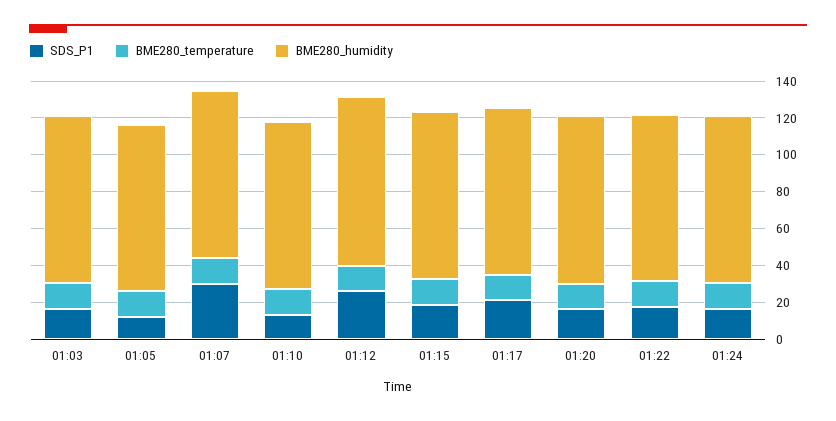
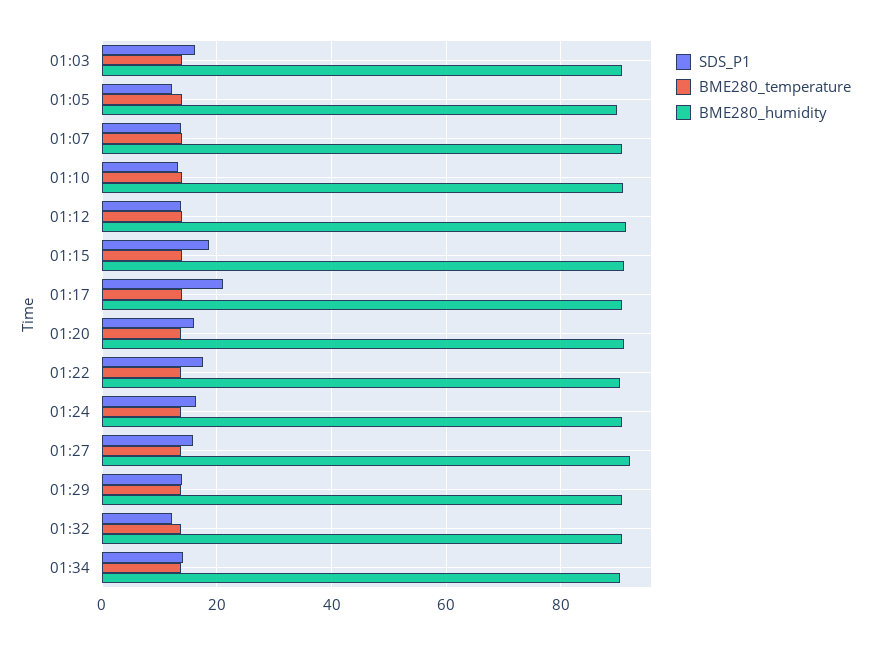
SDS_P1, 01:07: 30 -> 14
SDS_P1, 01:12: 25 -> 14
SDS_P1, 01:27: none -> 16
BME280_temperature, 01:27: none -> 14
BME280_humidity, 01:27: none -> 92
SDS_P1, 01:29: none -> 14
BME280_temperature, 01:29: none -> 14
BME280_humidity, 01:29: none -> 90
SDS_P1, 01:32: none -> 12
BME280_temperature, 01:32: none -> 14
BME280_humidity, 01:32: none -> 90
SDS_P1, 01:34: none -> 14
BME280_temperature, 01:34: none -> 14
BME280_humidity, 01:34: none -> 90

